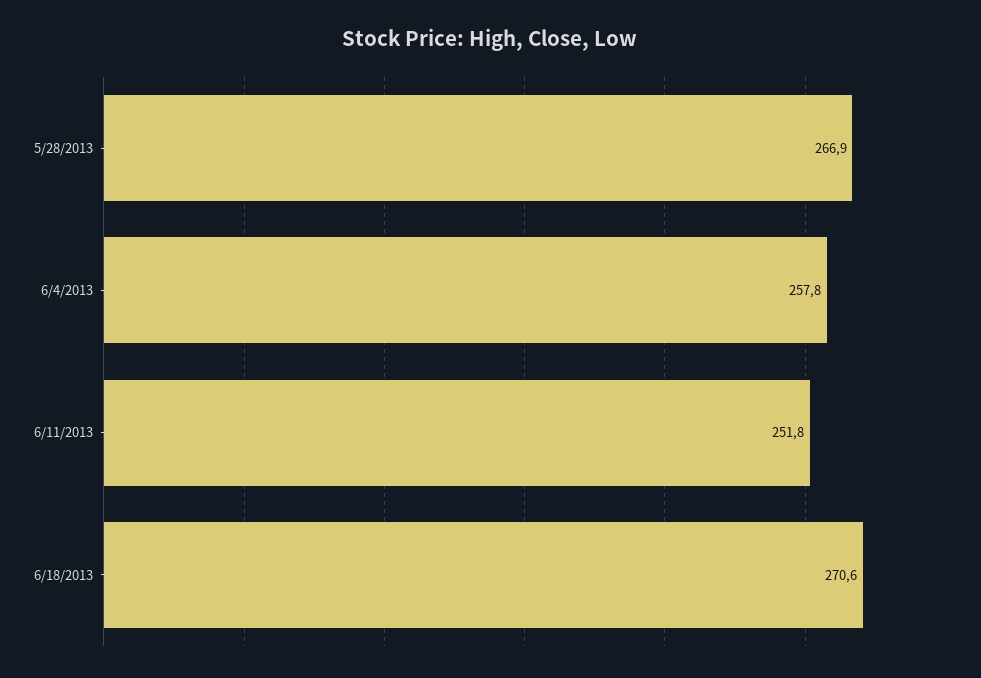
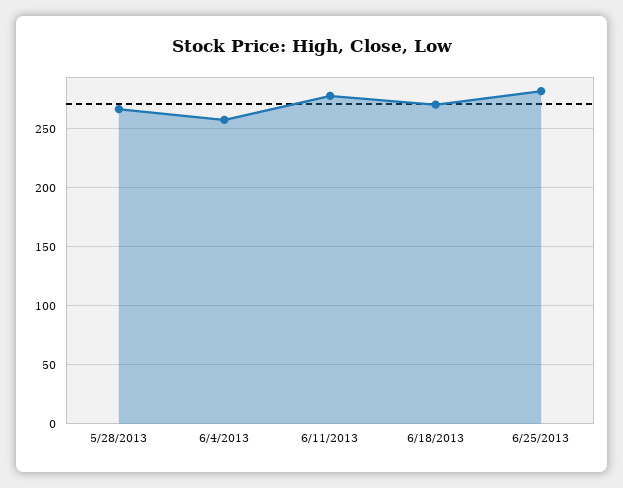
6/11/2013: 251.8 -> 280
6/25/2013: none -> 280

